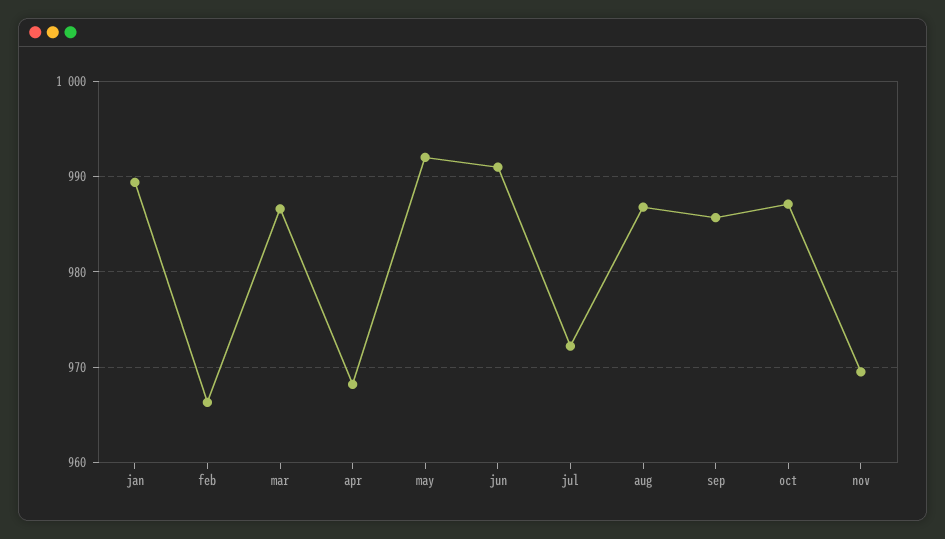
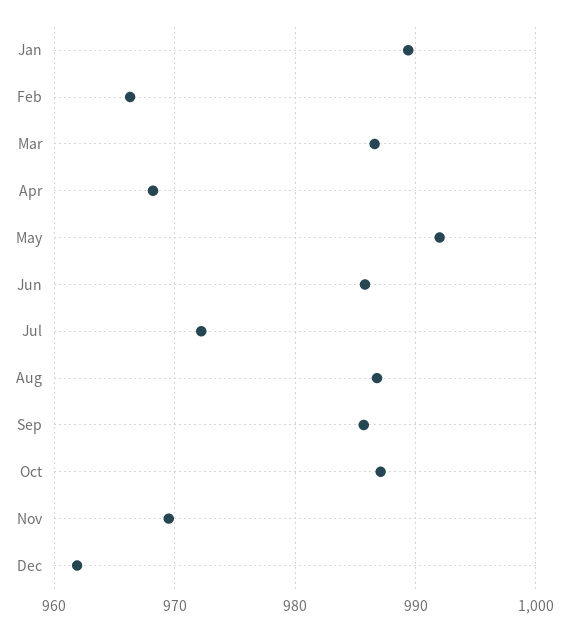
jun: 991 -> 986
Dec: none -> 962

